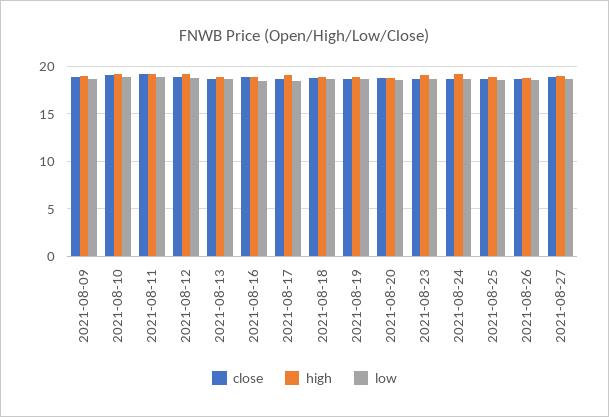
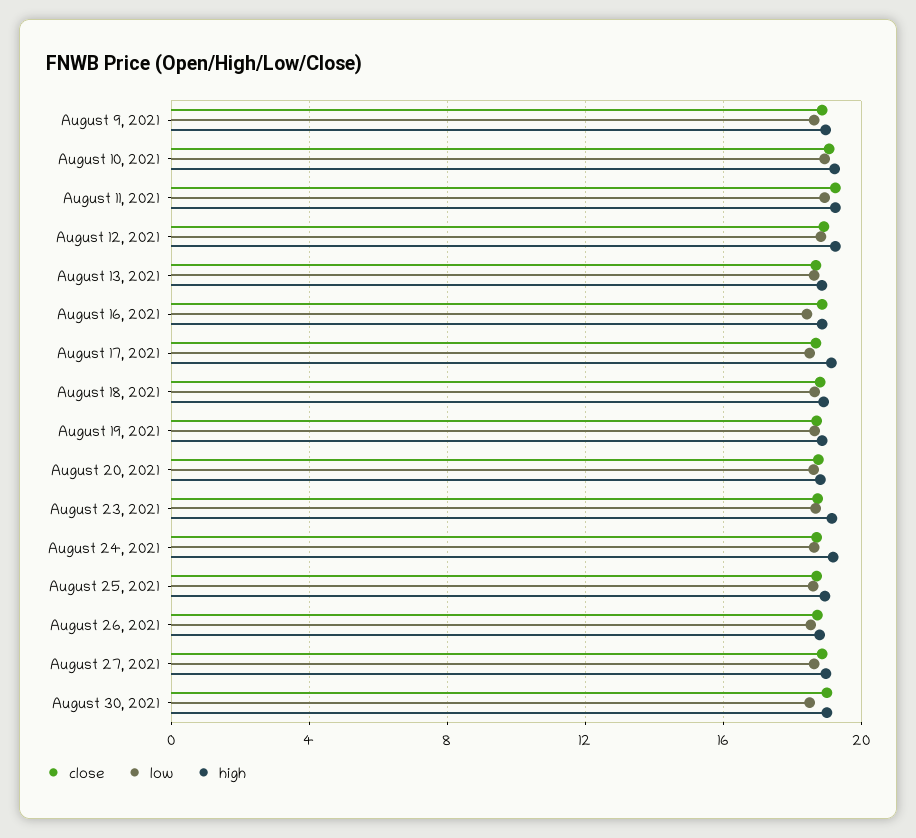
close, August 30, 2021: none -> 19
low, August 30, 2021: none -> 18.5
high, August 30, 2021: none -> 19

